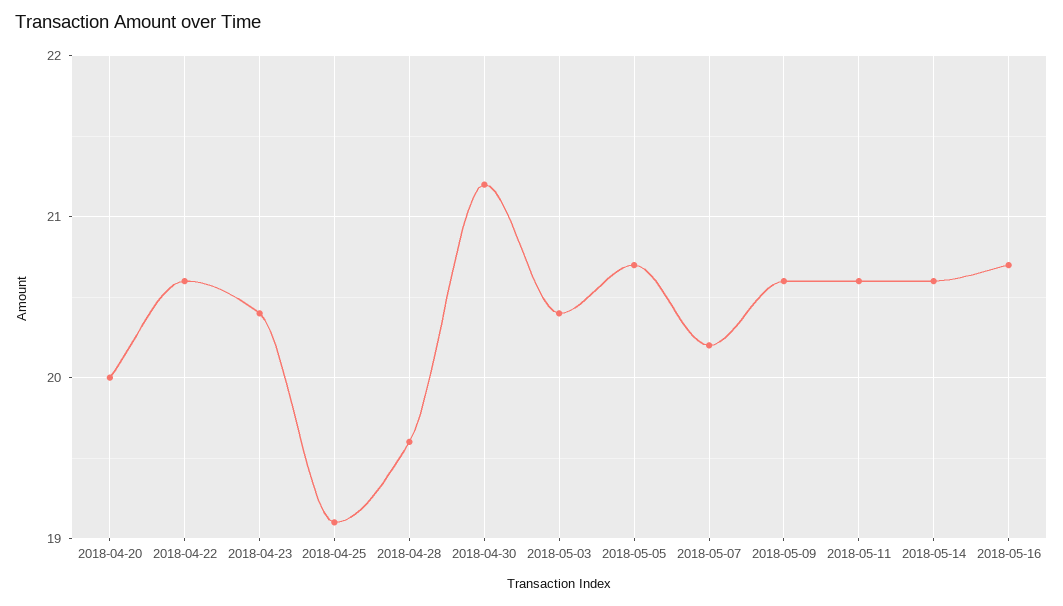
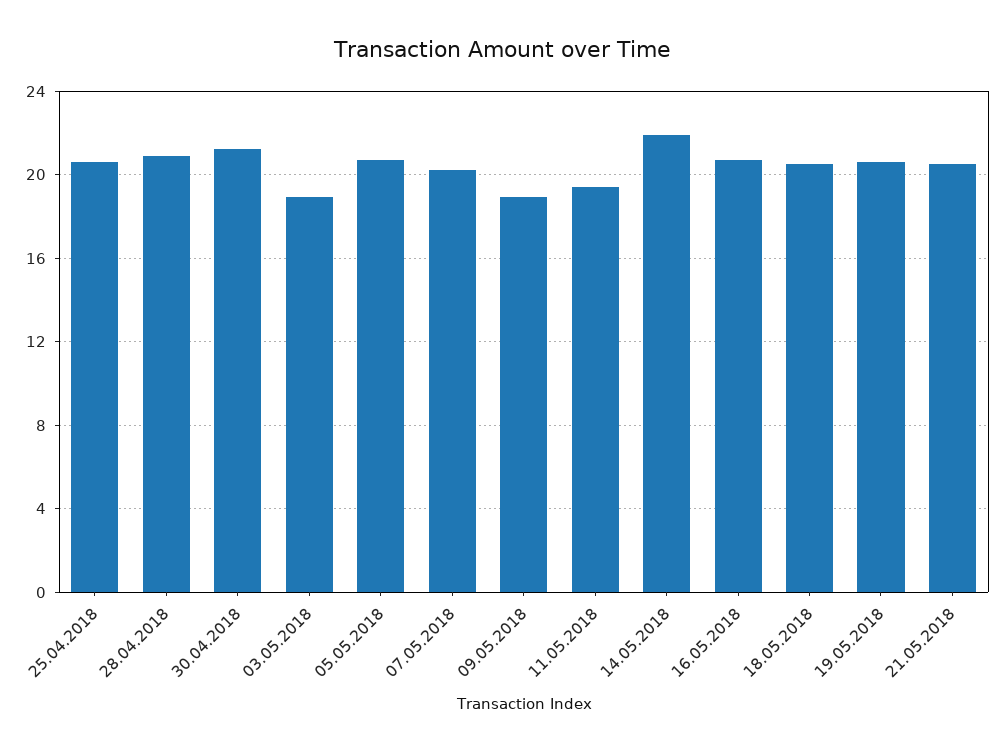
2018-04-20: 20 -> none
2018-04-22: 20.6 -> none
2018-04-23: 20.4 -> none
2018-04-25: 19.1 -> 20.5
2018-04-28: 19.6 -> 21
2018-05-03: 20.4 -> 19
2018-05-09: 20.6 -> 19
2018-05-11: 20.6 -> 19.5
2018-05-14: 20.6 -> 22
18.05.2018: none -> 20.5
19.05.2018: none -> 20.5
21.05.2018: none -> 20.5

